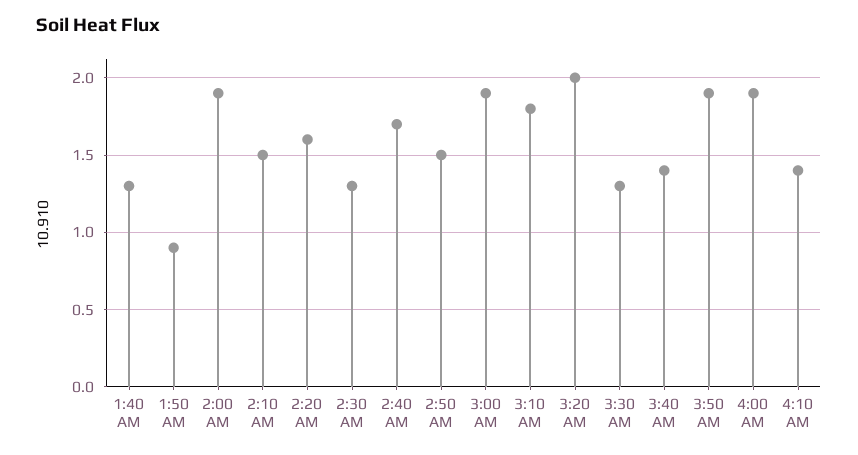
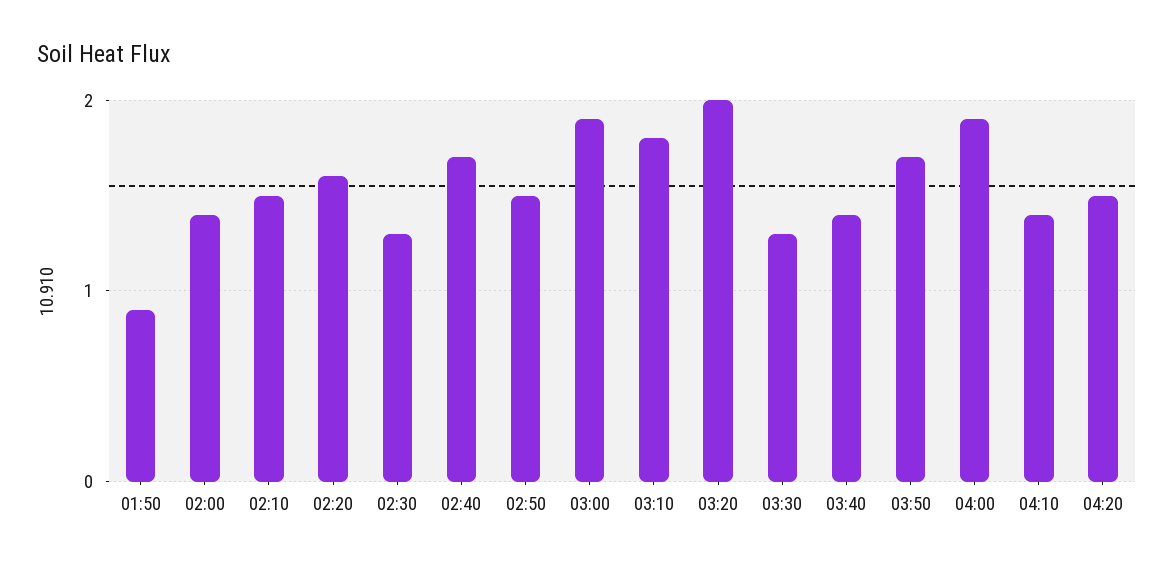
1:40 AM: 1.3 -> none
2:00 AM: 1.9 -> 1.4
3:50 AM: 1.9 -> 1.7
04:20: none -> 1.5

